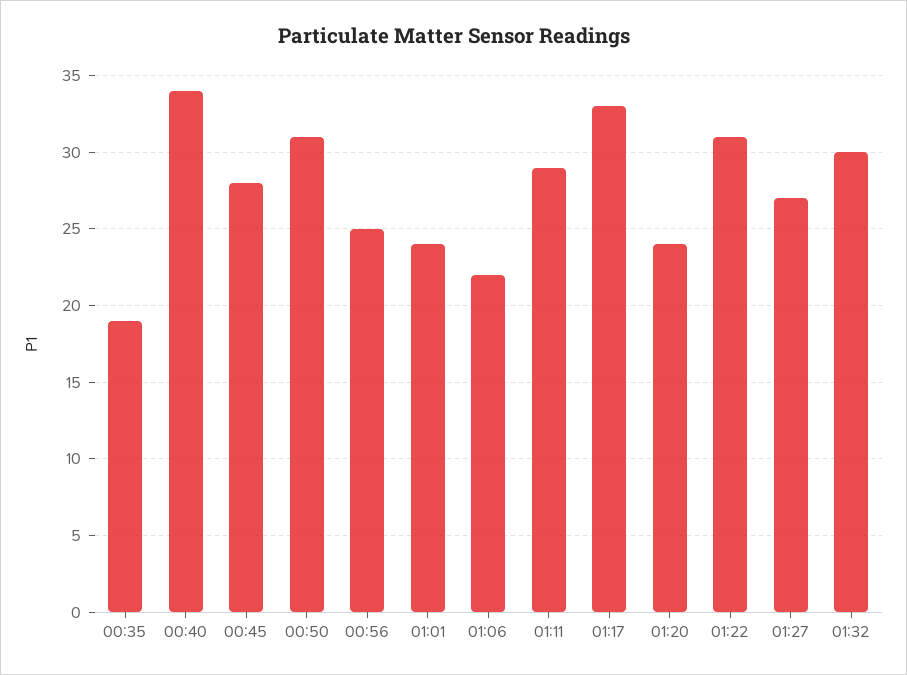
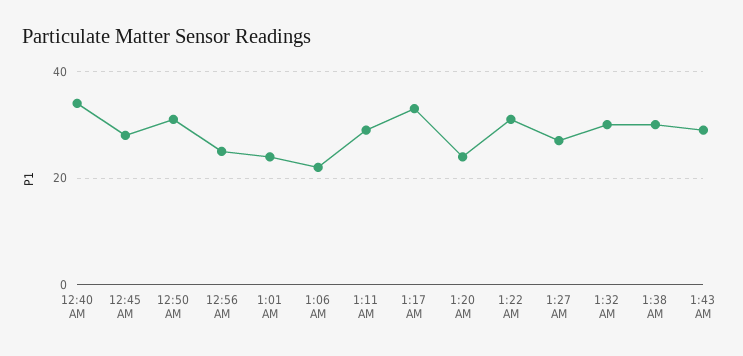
00:35: 19 -> none
1:38 AM: none -> 30
1:43 AM: none -> 30

